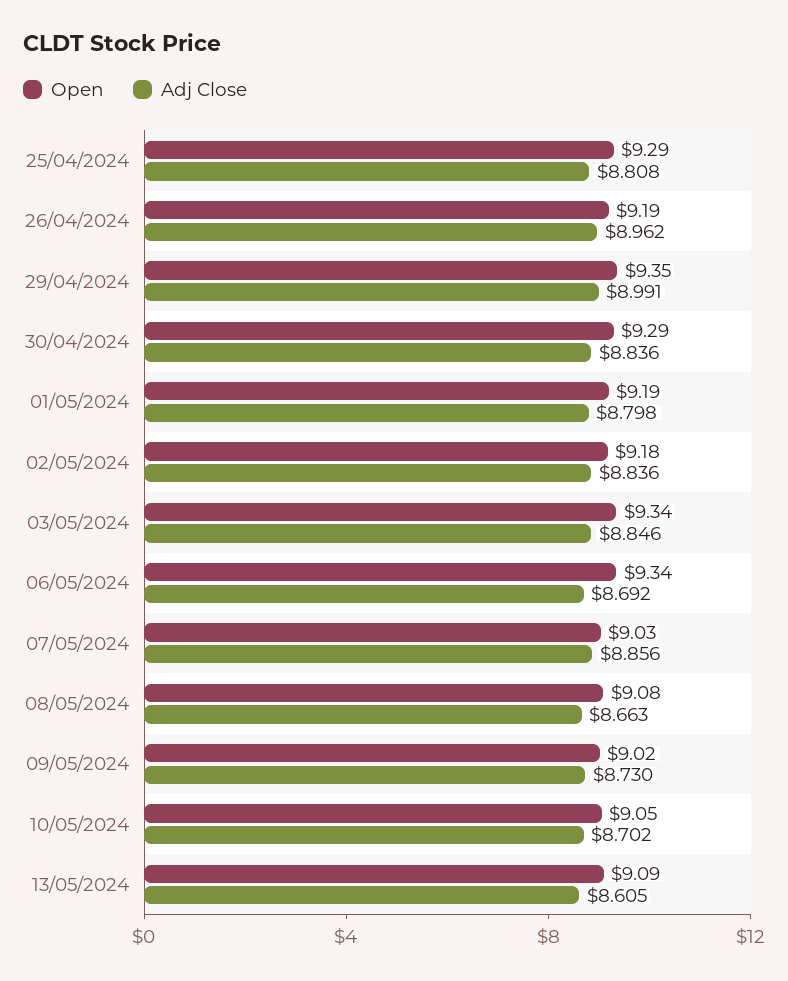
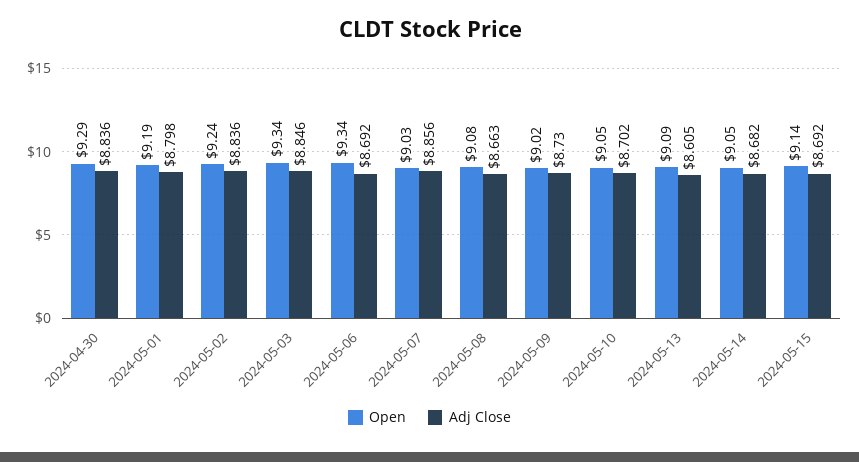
Open, 25/04/2024: 9.29 -> none
Adj Close, 25/04/2024: 8.808 -> none
Open, 26/04/2024: 9.19 -> none
Adj Close, 26/04/2024: 8.962 -> none
Open, 29/04/2024: 9.35 -> none
Adj Close, 29/04/2024: 8.991 -> none
Open, 02/05/2024: 9.18 -> 9.24
Open, 2024-05-14: none -> 9.05
Adj Close, 2024-05-14: none -> 8.682
Open, 2024-05-15: none -> 9.14
Adj Close, 2024-05-15: none -> 8.692

